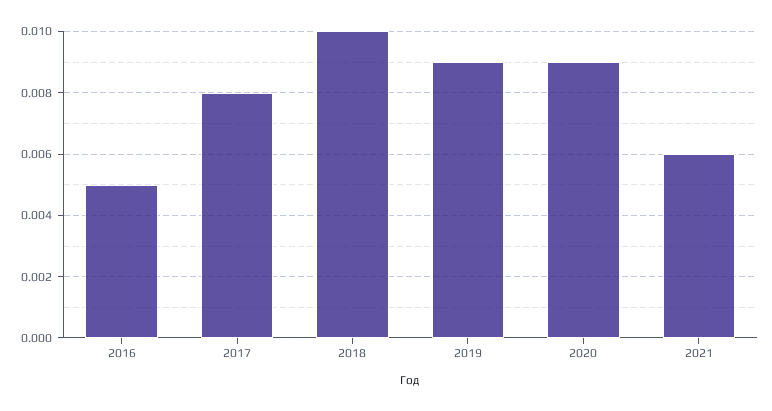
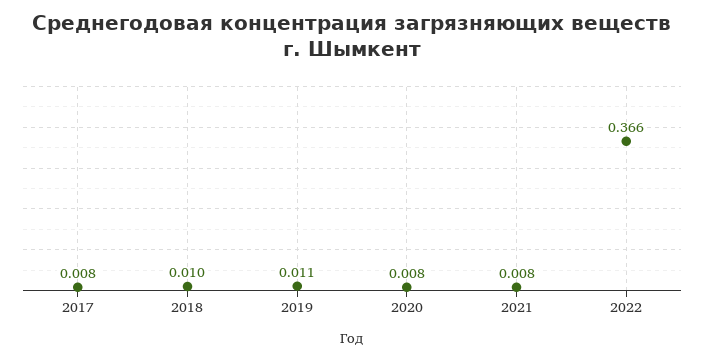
2016: 0.005 -> none
2019: 0.009 -> 0.011
2020: 0.009 -> 0.008
2021: 0.006 -> 0.008
2022: none -> 0.366

